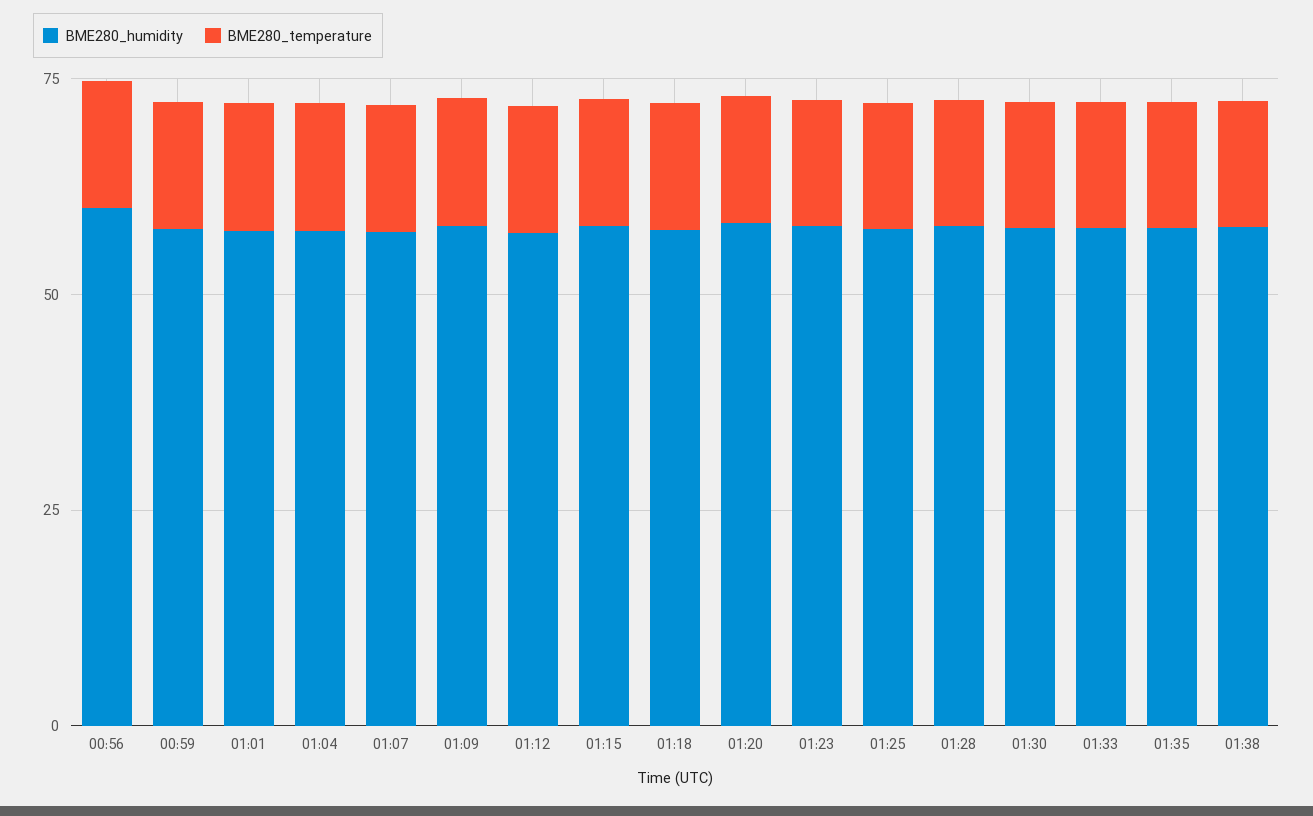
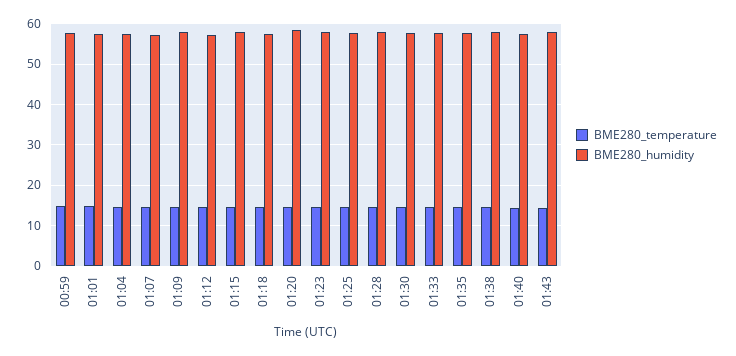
BME280_humidity, 00:56: 60 -> none
BME280_temperature, 00:56: 15 -> none
BME280_temperature, 01:40: none -> 14
BME280_humidity, 01:40: none -> 58
BME280_temperature, 01:43: none -> 14
BME280_humidity, 01:43: none -> 58

